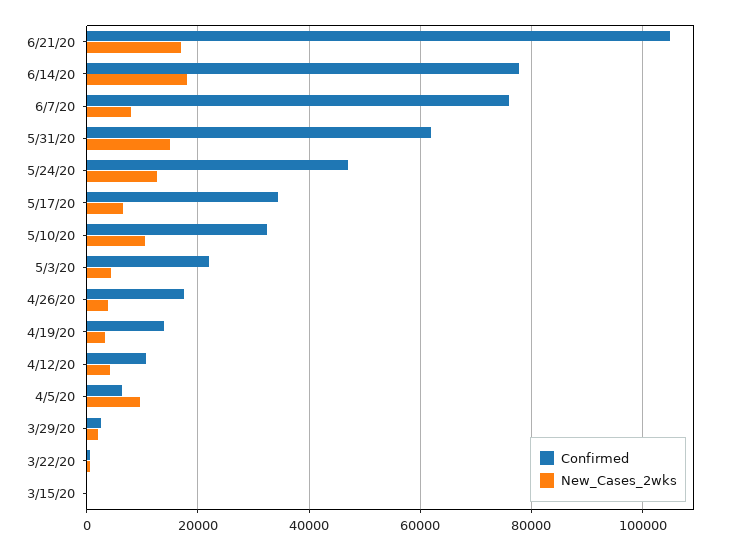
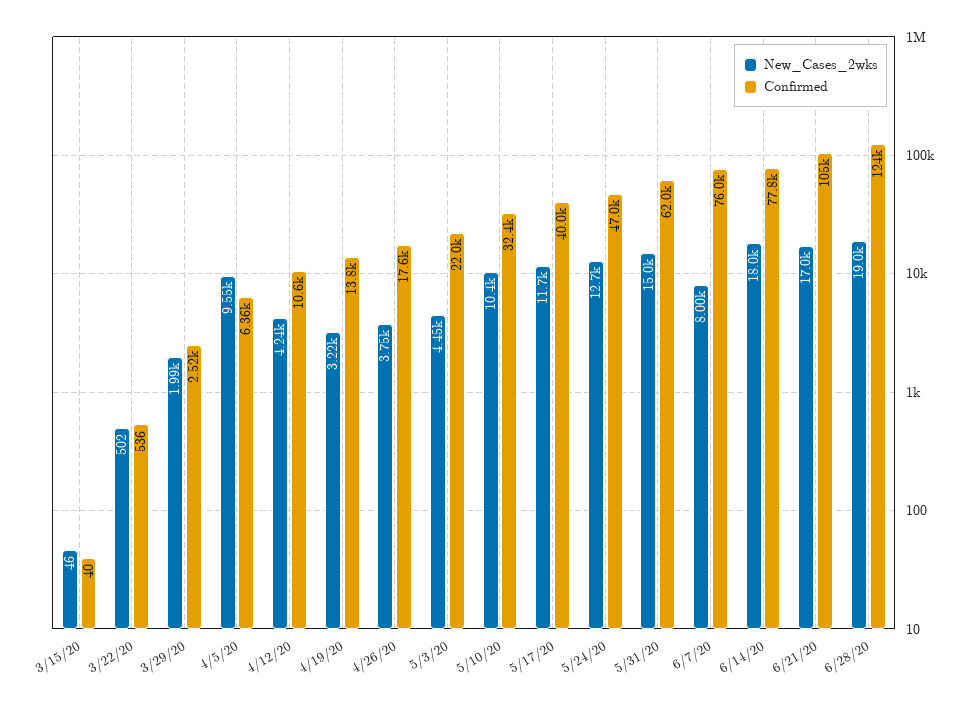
Confirmed, 5/17/20: 34000 -> 40000
New_Cases_2wks, 5/17/20: 6000 -> 11700
New_Cases_2wks, 6/28/20: none -> 19000
Confirmed, 6/28/20: none -> 124000

